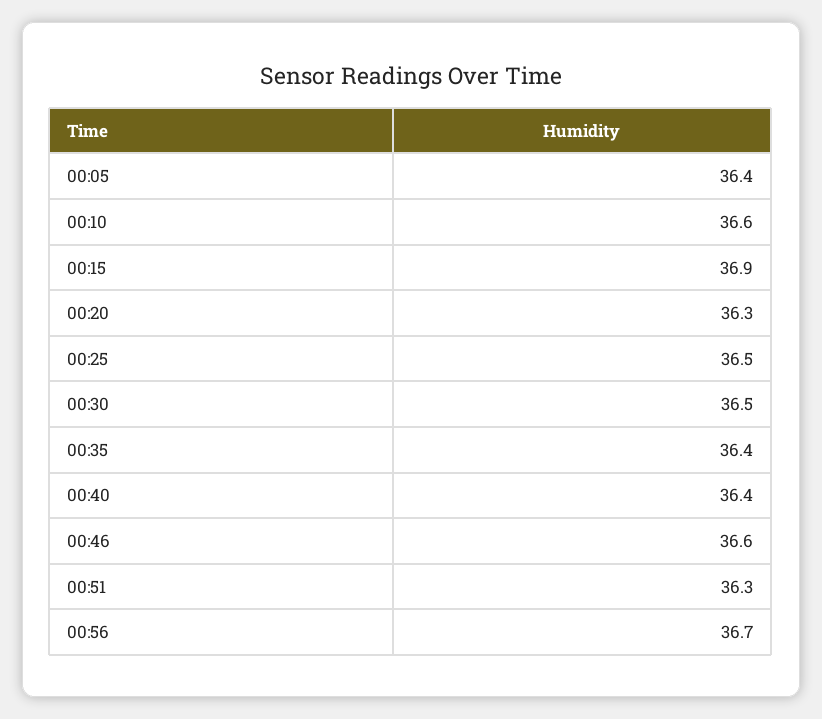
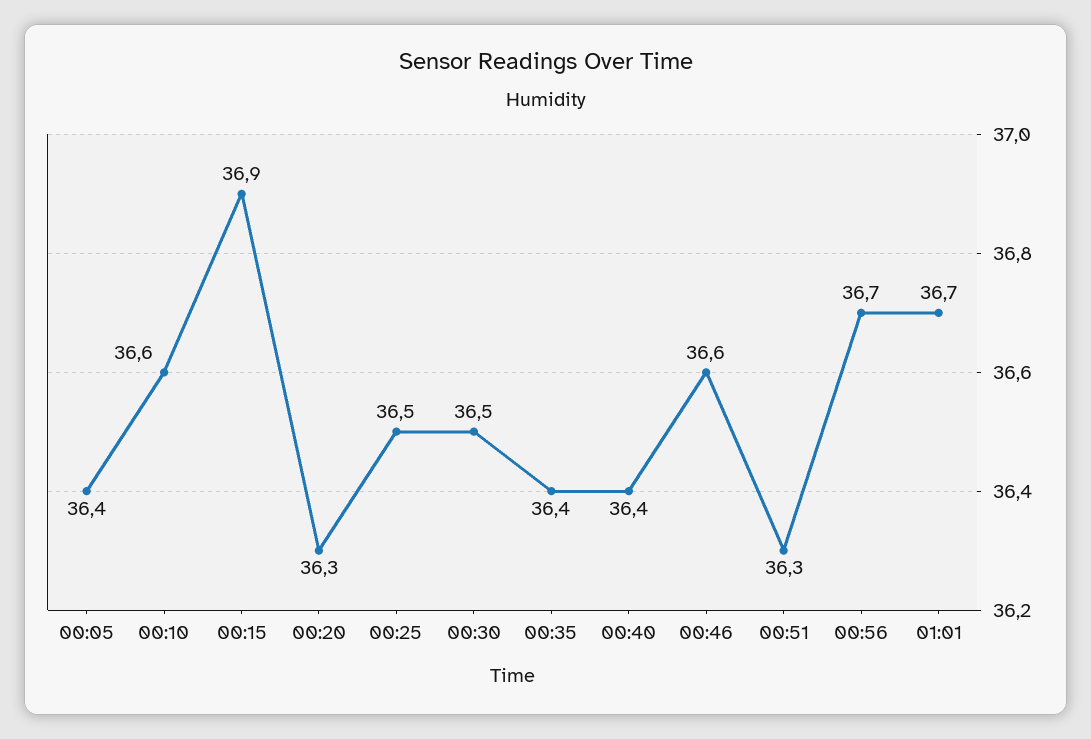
01:01: none -> 36.7

